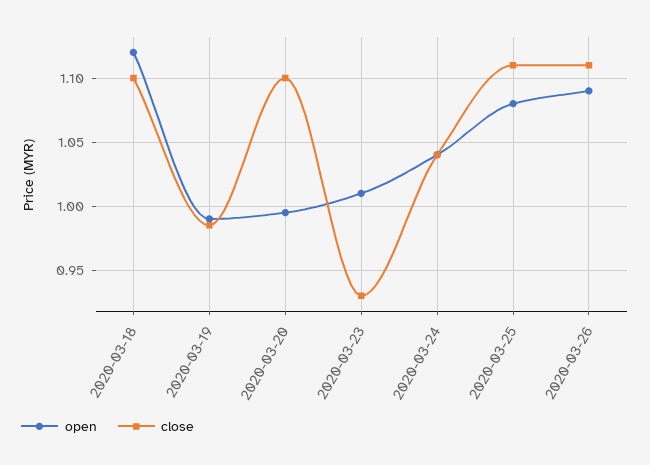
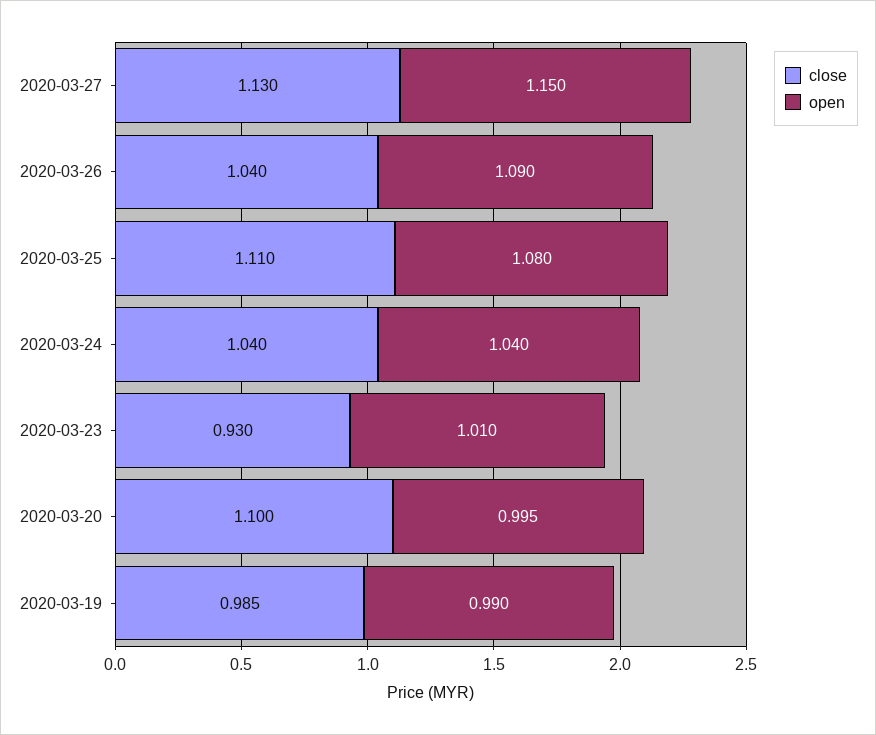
open, 2020-03-18: 1.12 -> none
close, 2020-03-18: 1.1 -> none
close, 2020-03-26: 1.11 -> 1.04
close, 2020-03-27: none -> 1.13
open, 2020-03-27: none -> 1.15

